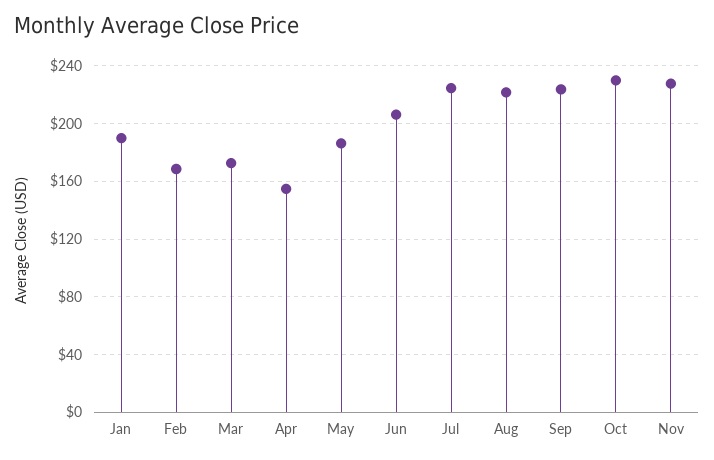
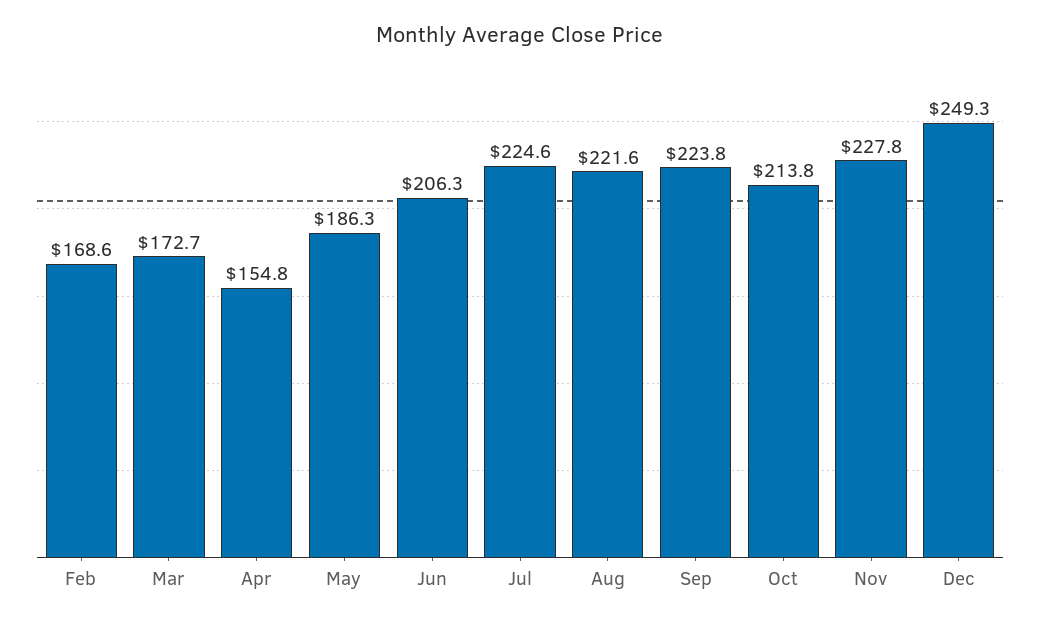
Jan: 190 -> none
Oct: 230 -> 213.8
Dec: none -> 249.3

